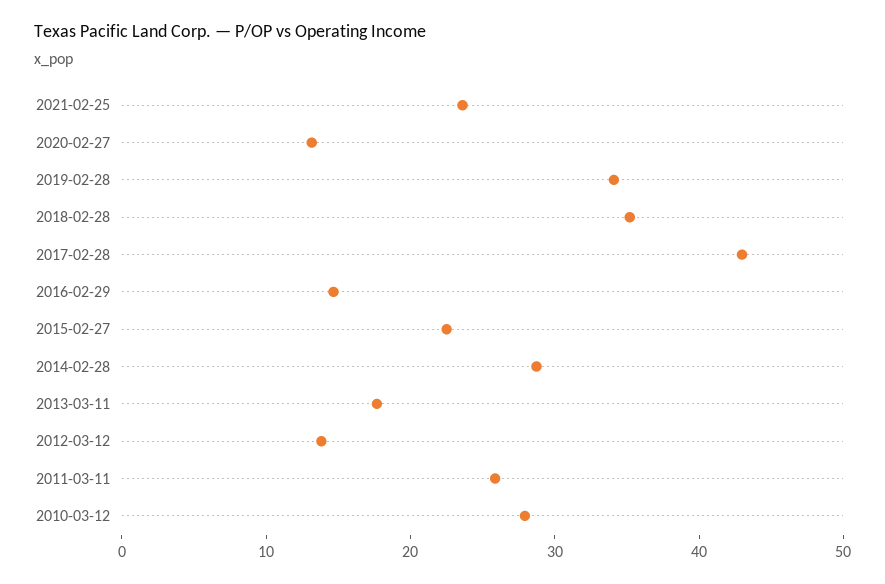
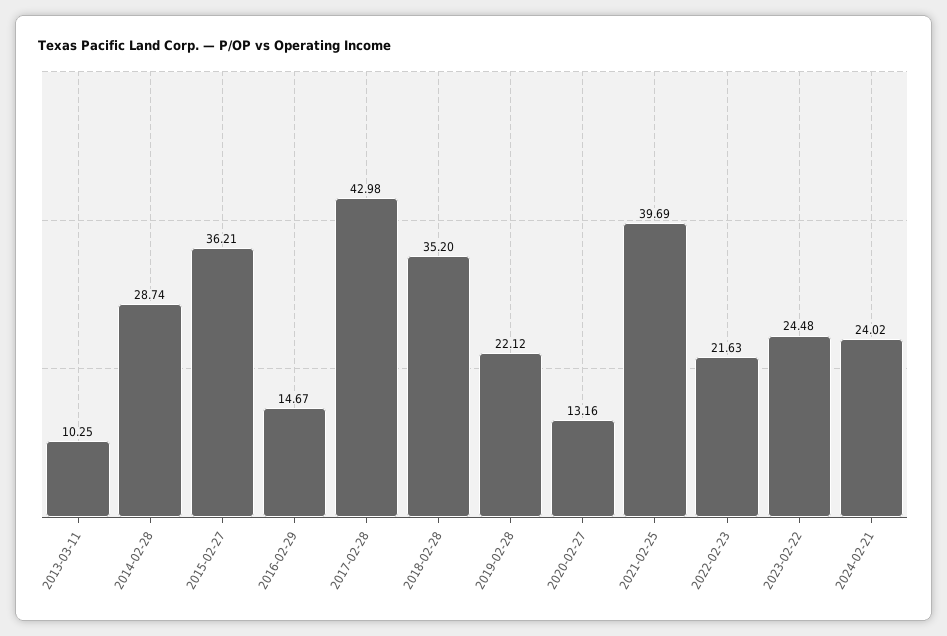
2021-02-25: 24 -> 39.69
2019-02-28: 34 -> 22.12
2015-02-27: 22 -> 36.21
2013-03-11: 18 -> 10.25
2012-03-12: 14 -> none
2011-03-11: 26 -> none
2010-03-12: 28 -> none
2022-02-23: none -> 21.63
2023-02-22: none -> 24.48
2024-02-21: none -> 24.02

